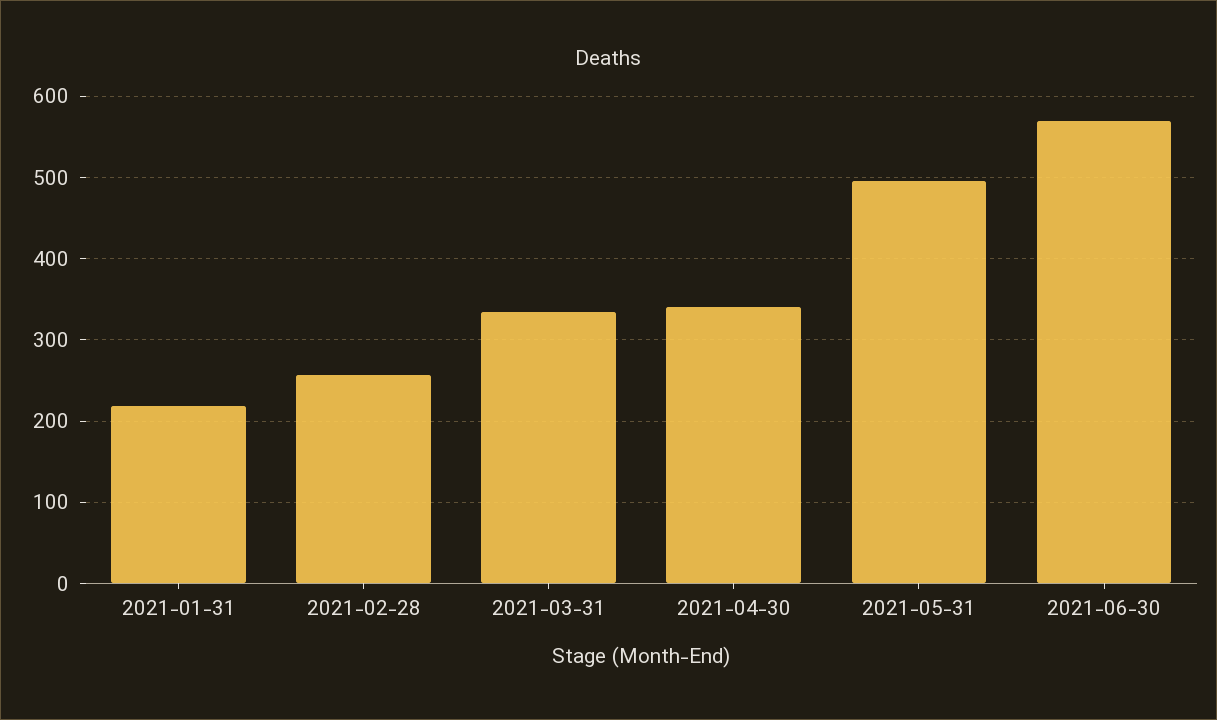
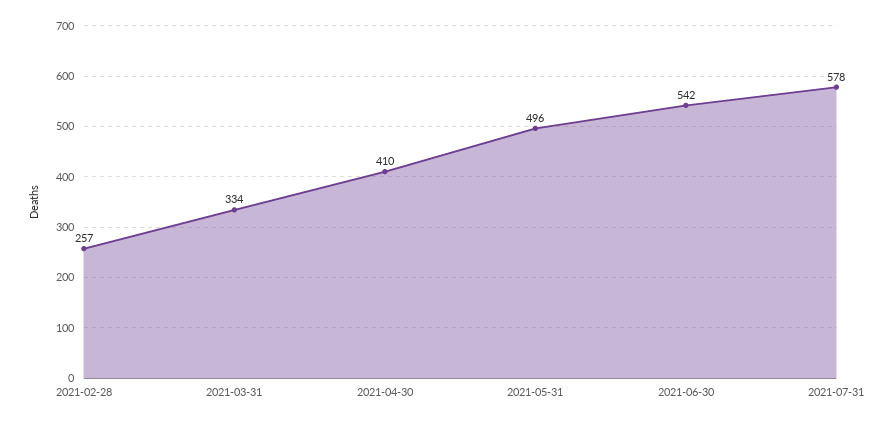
2021-01-31: 220 -> none
2021-04-30: 340 -> 410
2021-06-30: 570 -> 542
2021-07-31: none -> 578

